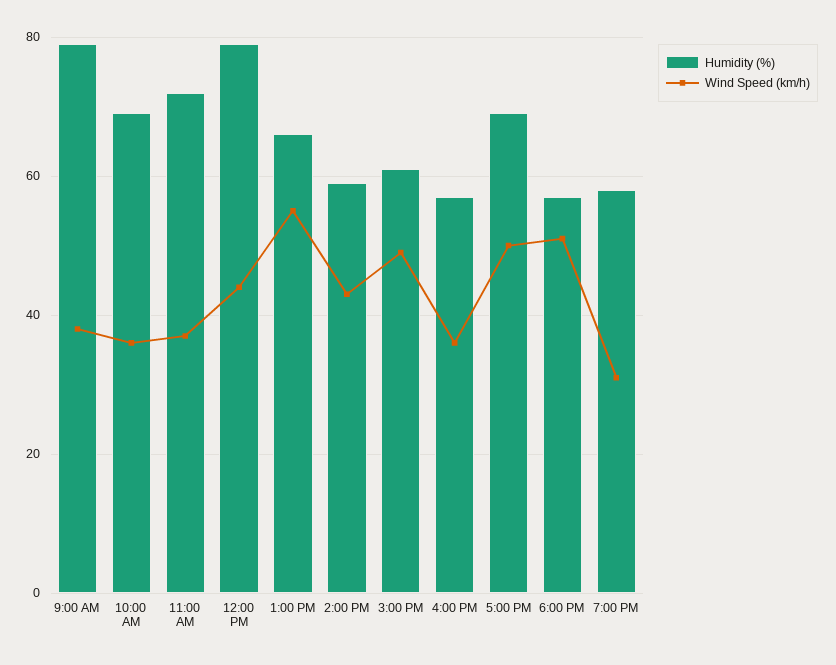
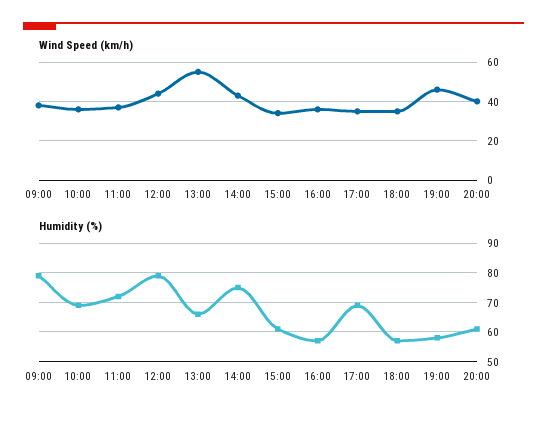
Humidity (%), 2:00 PM: 60 -> 75
Wind Speed (km/h), 3:00 PM: 50 -> 35
Wind Speed (km/h), 5:00 PM: 50 -> 35
Wind Speed (km/h), 6:00 PM: 50 -> 35
Wind Speed (km/h), 7:00 PM: 30 -> 45
Wind Speed (km/h), 20:00: none -> 40
Humidity (%), 20:00: none -> 60

